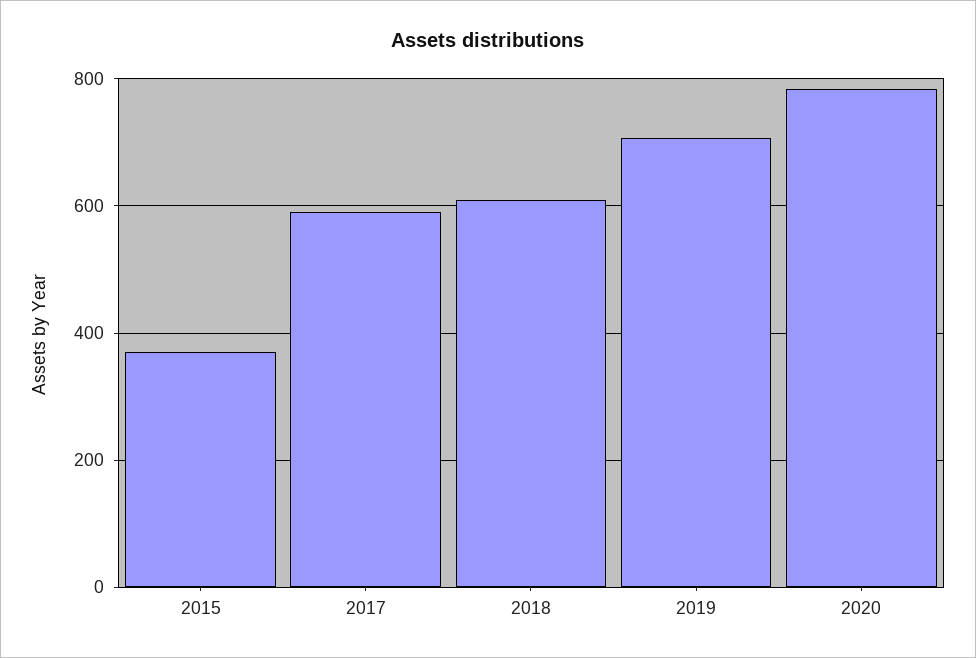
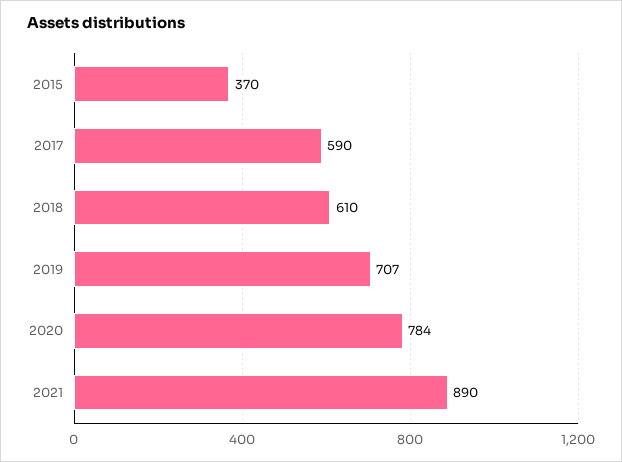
2021: none -> 890

